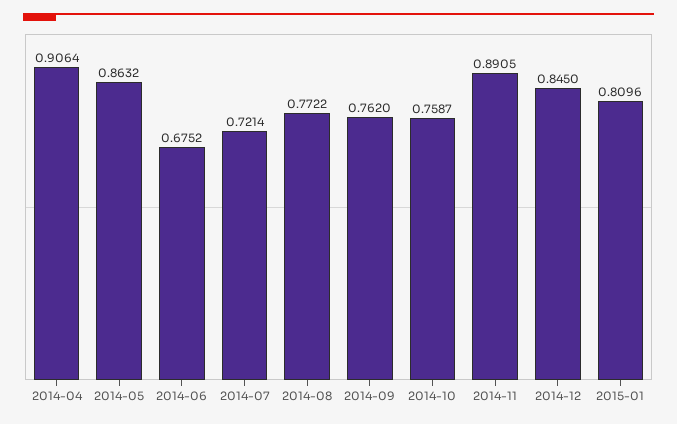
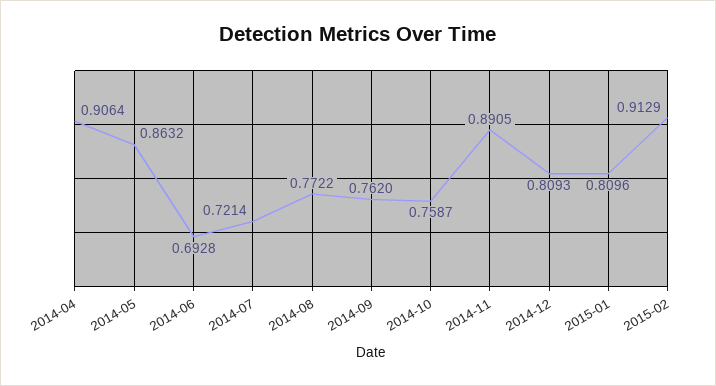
2014-06: 0.6752 -> 0.6928
2014-12: 0.845 -> 0.8093
2015-02: none -> 0.9129

